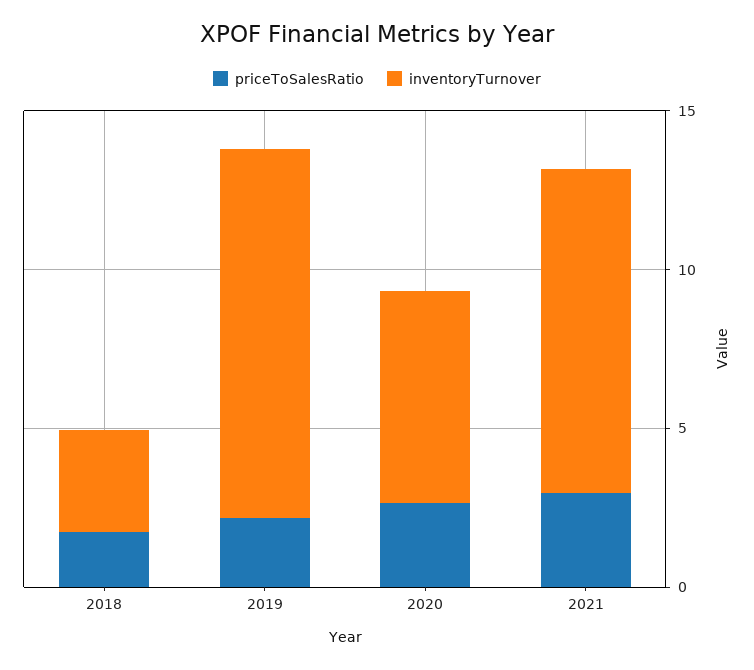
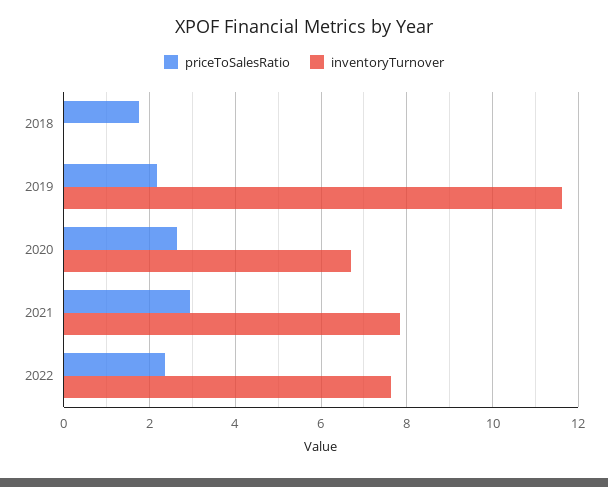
inventoryTurnover, 2018: 3 -> 0
inventoryTurnover, 2021: 10 -> 7.8
priceToSalesRatio, 2022: none -> 2.4
inventoryTurnover, 2022: none -> 7.6

